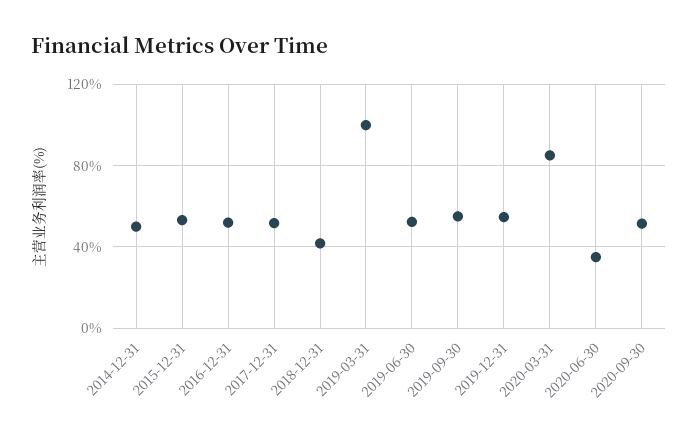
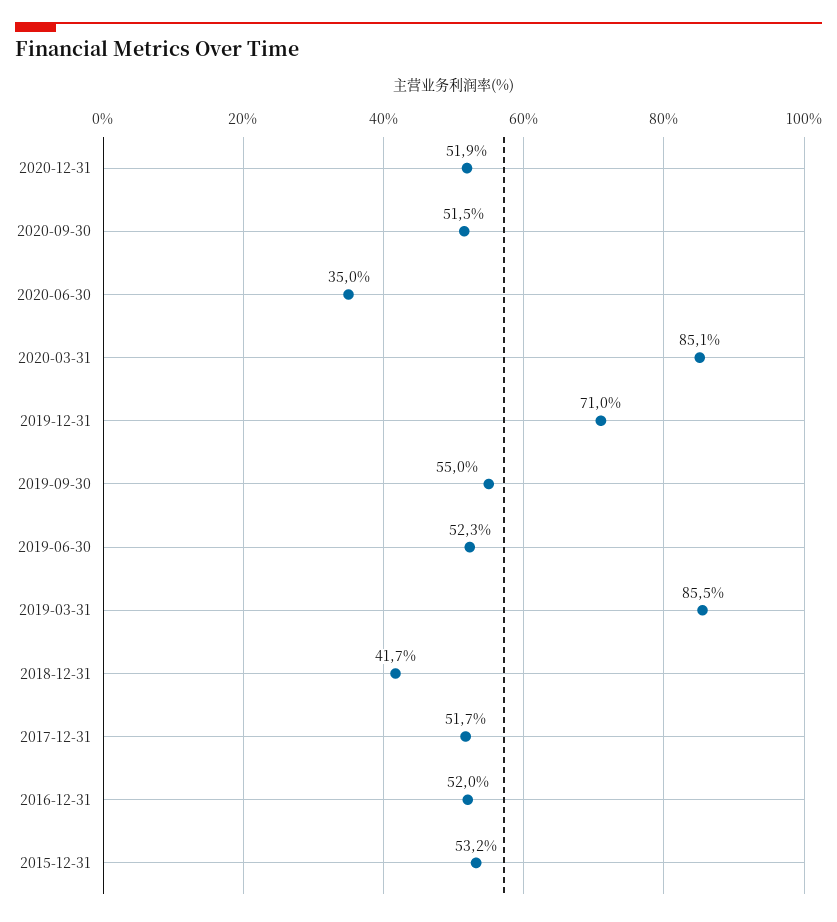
2014-12-31: 50 -> none
2019-03-31: 100 -> 85.5
2019-12-31: 55 -> 71
2020-12-31: none -> 51.9

